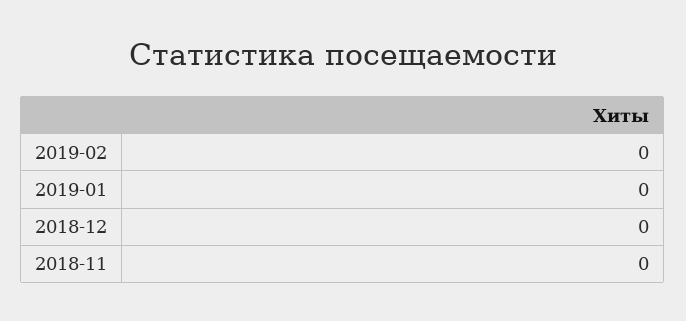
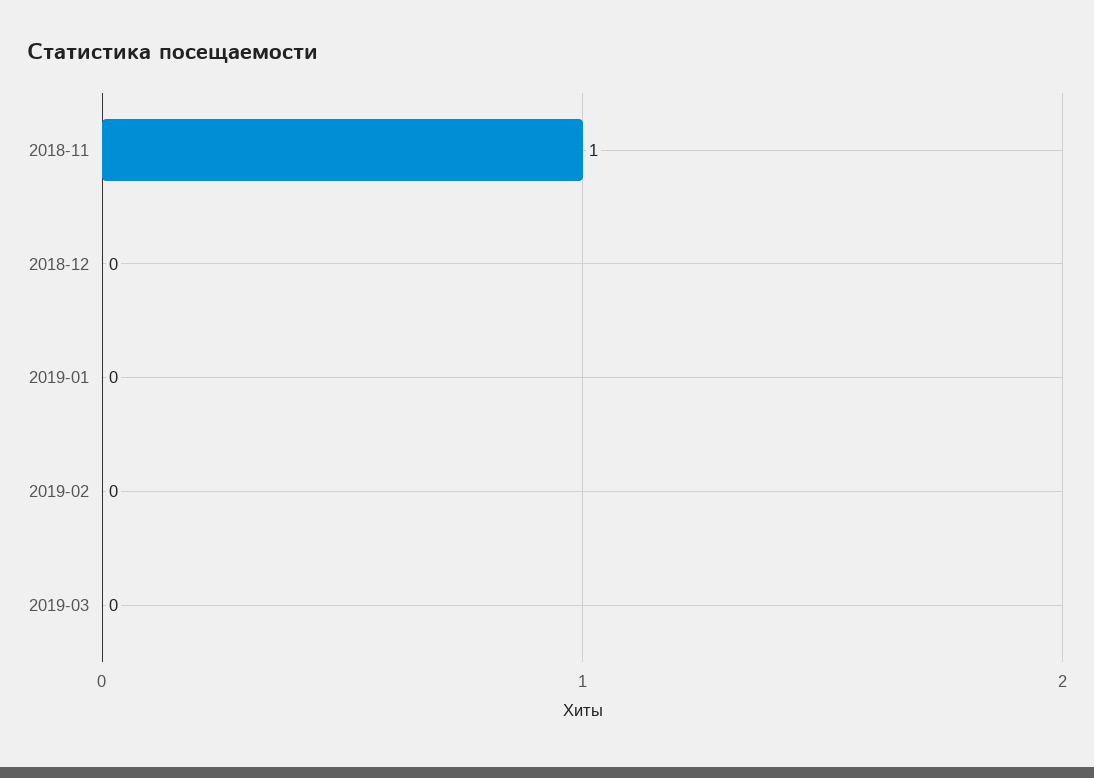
2018-11: 0 -> 1
2019-03: none -> 0

